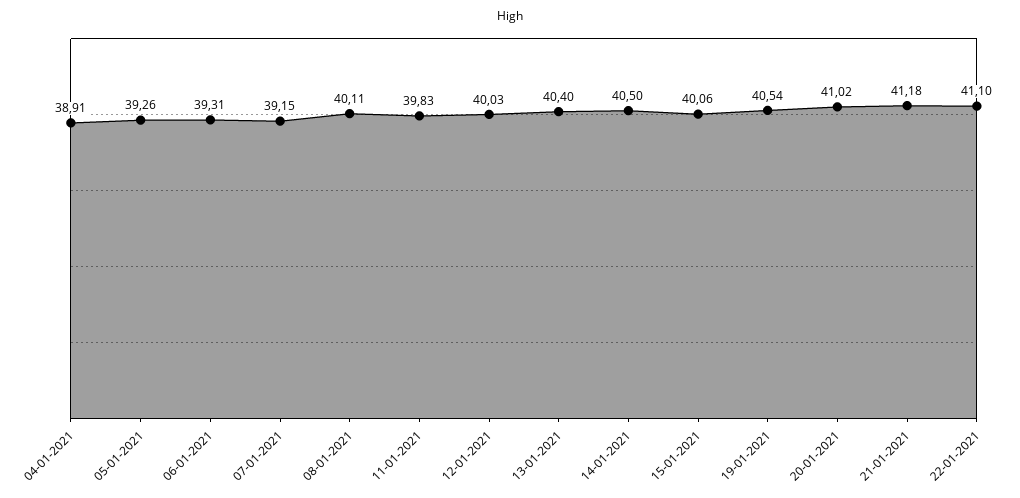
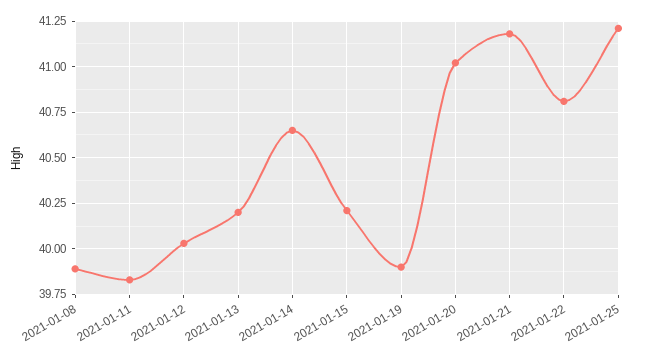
04-01-2021: 38.91 -> none
05-01-2021: 39.26 -> none
06-01-2021: 39.31 -> none
07-01-2021: 39.15 -> none
08-01-2021: 40.11 -> 39.9
13-01-2021: 40.4 -> 40.2
14-01-2021: 40.5 -> 40.65
15-01-2021: 40.06 -> 40.2
19-01-2021: 40.54 -> 39.9
22-01-2021: 41.1 -> 40.8
2021-01-25: none -> 41.2

